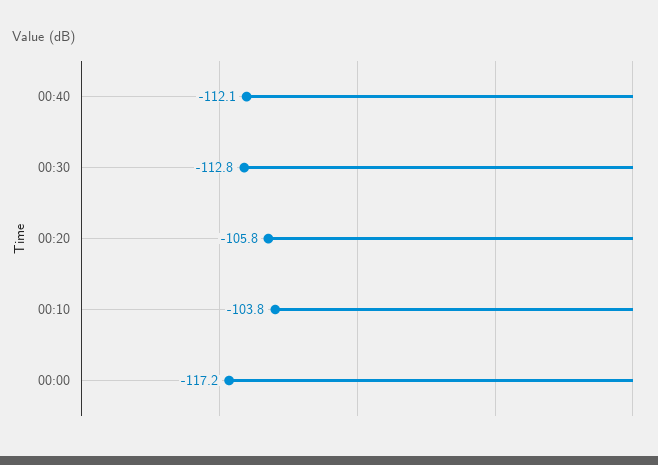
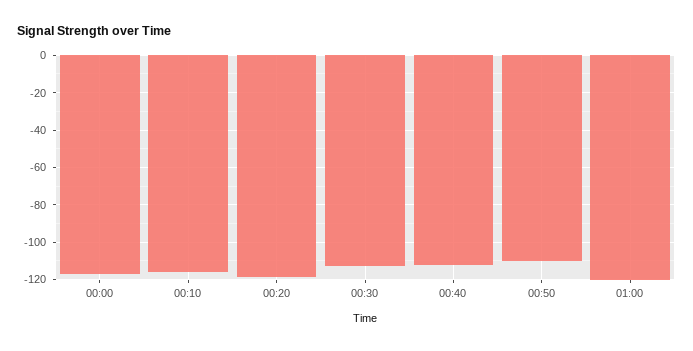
00:20: -105.8 -> -120
00:10: -103.8 -> -115
00:50: none -> -110
01:00: none -> -120

